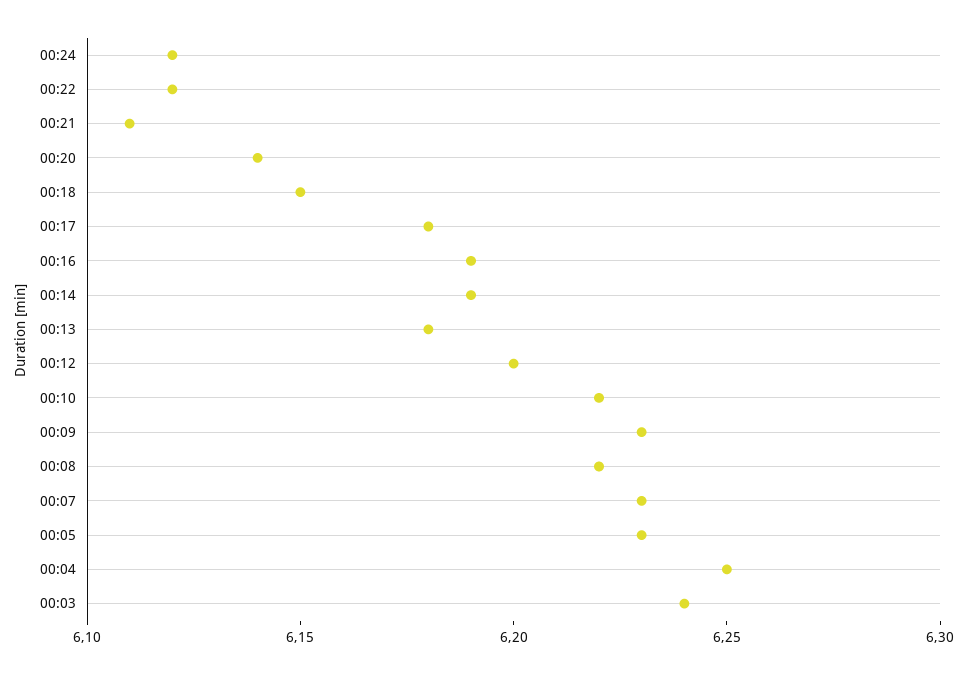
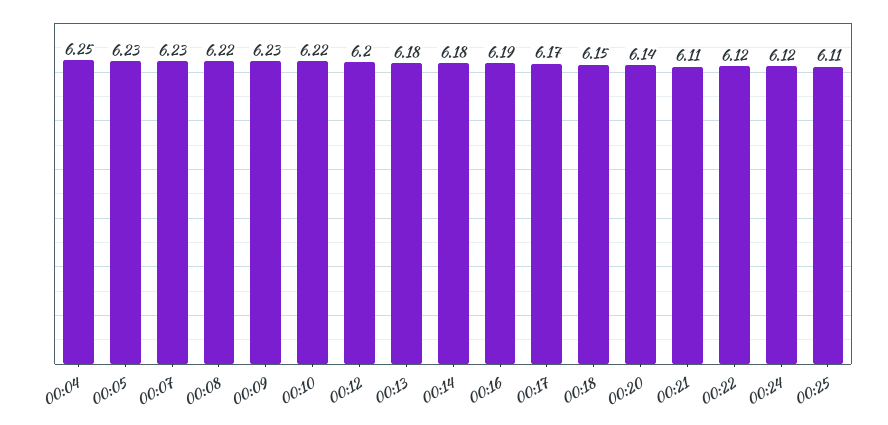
00:17: 6.18 -> 6.17
00:14: 6.19 -> 6.18
00:03: 6.24 -> none
00:25: none -> 6.11

